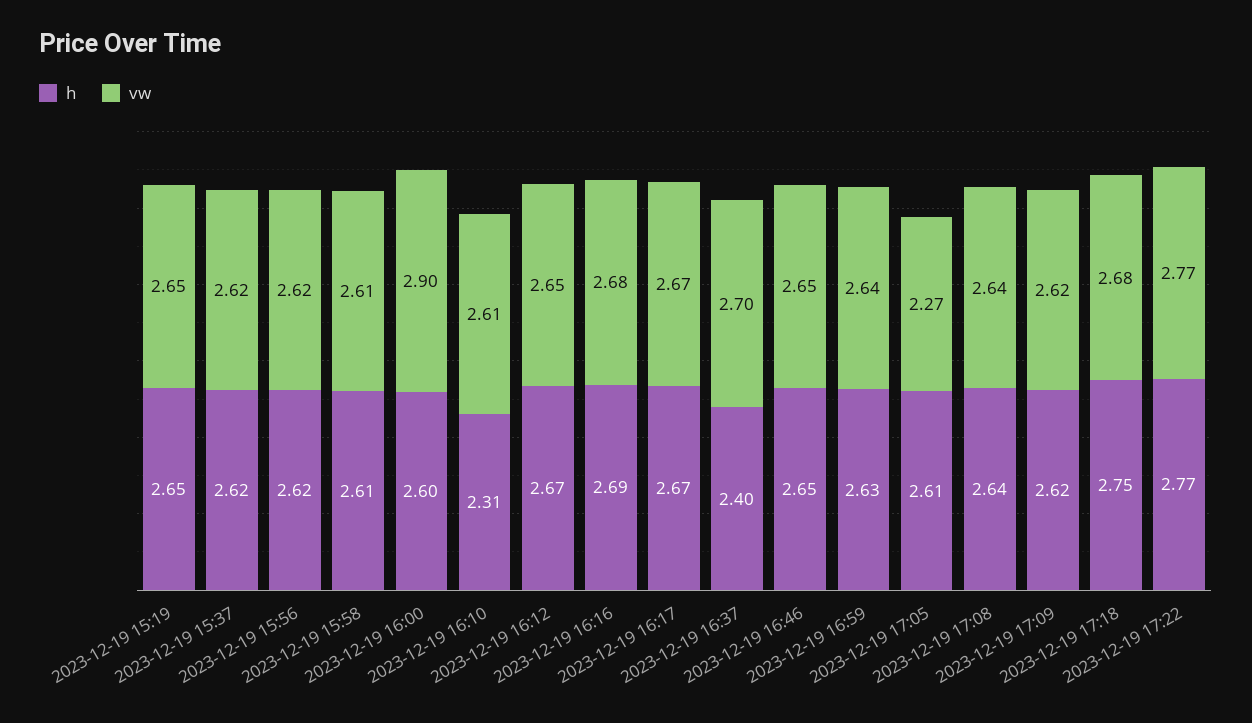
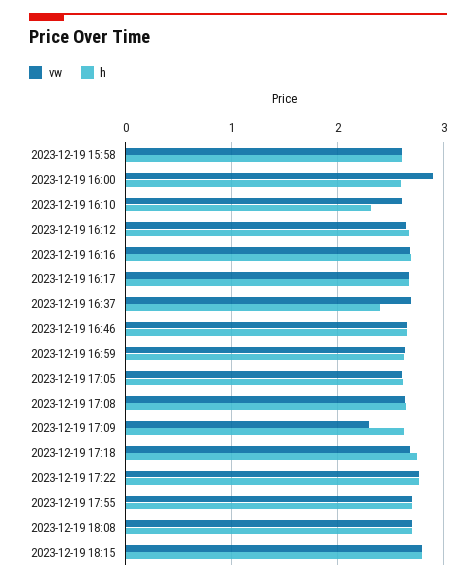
h, 2023-12-19 15:19: 2.65 -> none
vw, 2023-12-19 15:19: 2.65 -> none
h, 2023-12-19 15:37: 2.62 -> none
vw, 2023-12-19 15:37: 2.62 -> none
h, 2023-12-19 15:56: 2.62 -> none
vw, 2023-12-19 15:56: 2.62 -> none
vw, 2023-12-19 17:05: 2.27 -> 2.6
vw, 2023-12-19 17:09: 2.62 -> 2.3
vw, 2023-12-19 17:55: none -> 2.7
h, 2023-12-19 17:55: none -> 2.7
vw, 2023-12-19 18:08: none -> 2.7
h, 2023-12-19 18:08: none -> 2.7
vw, 2023-12-19 18:15: none -> 2.8
h, 2023-12-19 18:15: none -> 2.8

